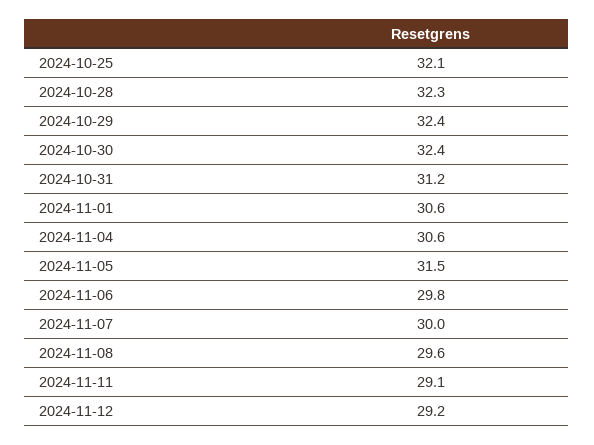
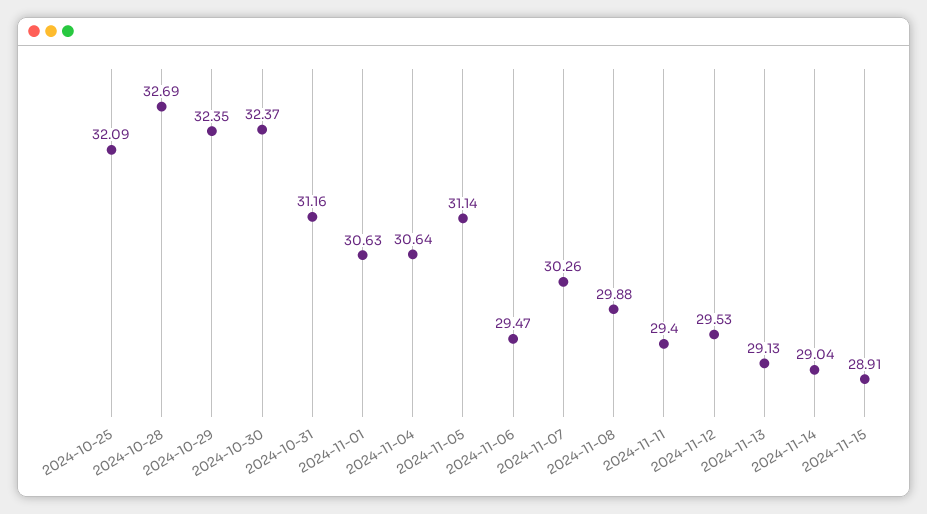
2024-10-28: 32.3 -> 32.69
2024-11-05: 31.5 -> 31.14
2024-11-06: 29.8 -> 29.47
2024-11-07: 30 -> 30.26
2024-11-08: 29.6 -> 29.88
2024-11-11: 29.1 -> 29.4
2024-11-12: 29.2 -> 29.53
2024-11-13: none -> 29.13
2024-11-14: none -> 29.04
2024-11-15: none -> 28.91

